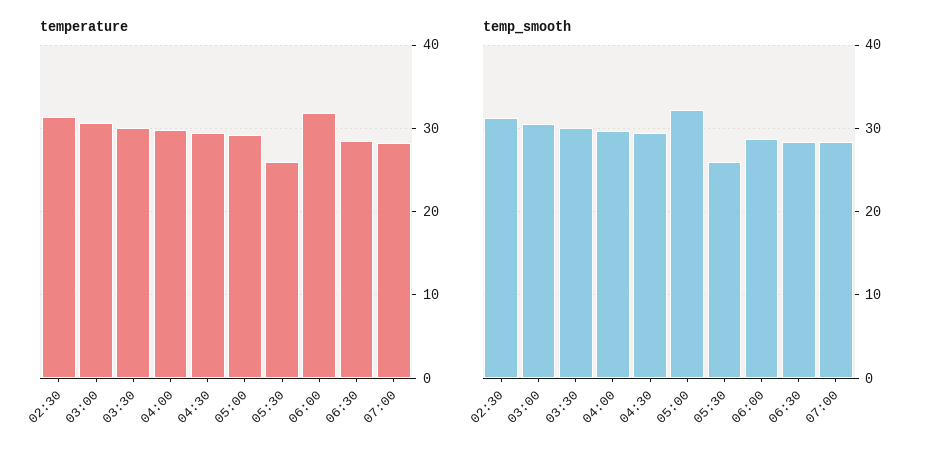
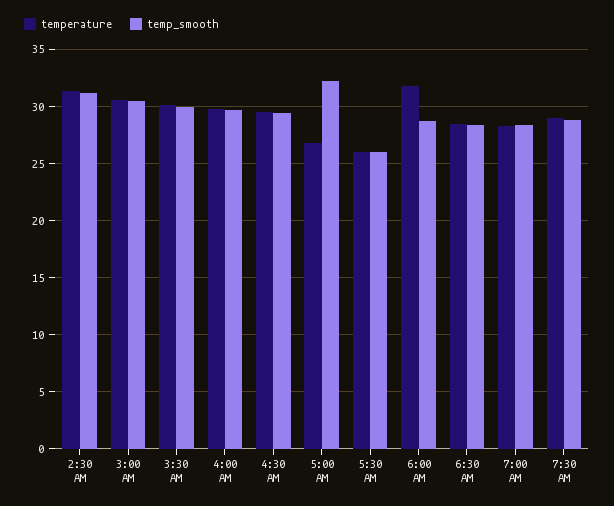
temperature, 05:00: 29 -> 27
temperature, 7:30 AM: none -> 29
temp_smooth, 7:30 AM: none -> 29

